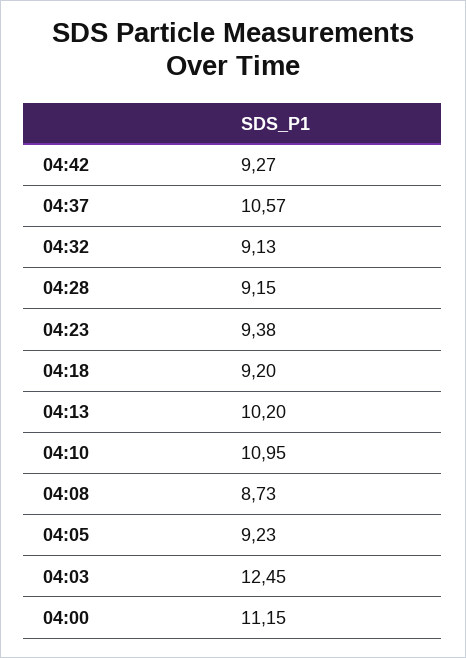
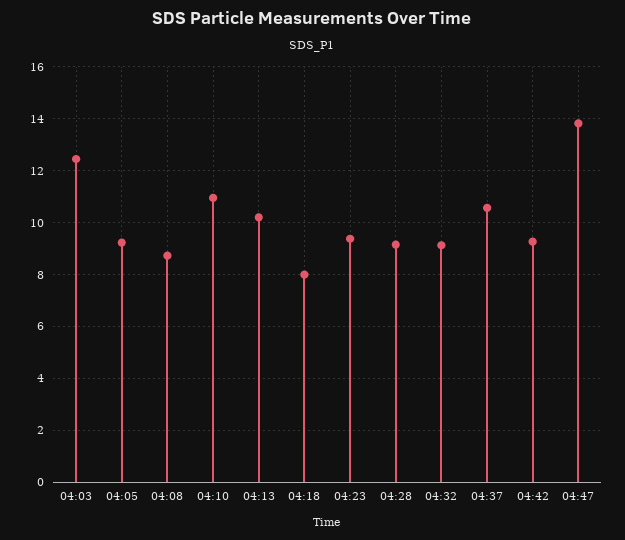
04:18: 9.2 -> 8
04:00: 11.15 -> none
04:47: none -> 13.75

